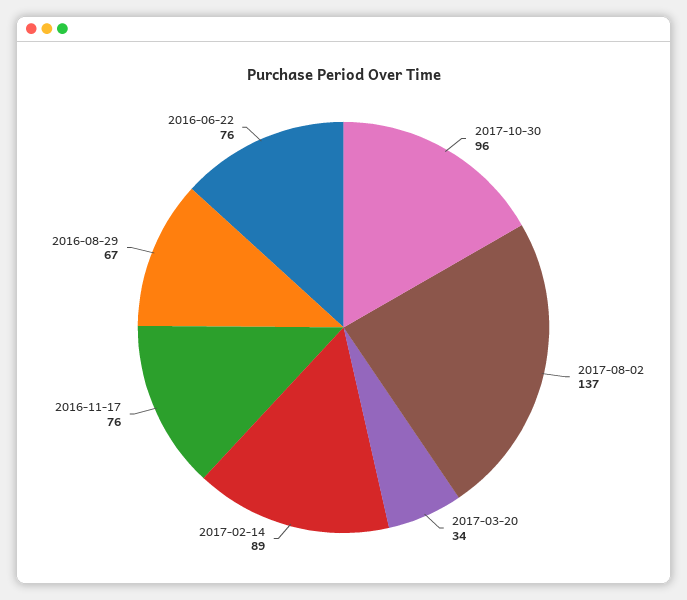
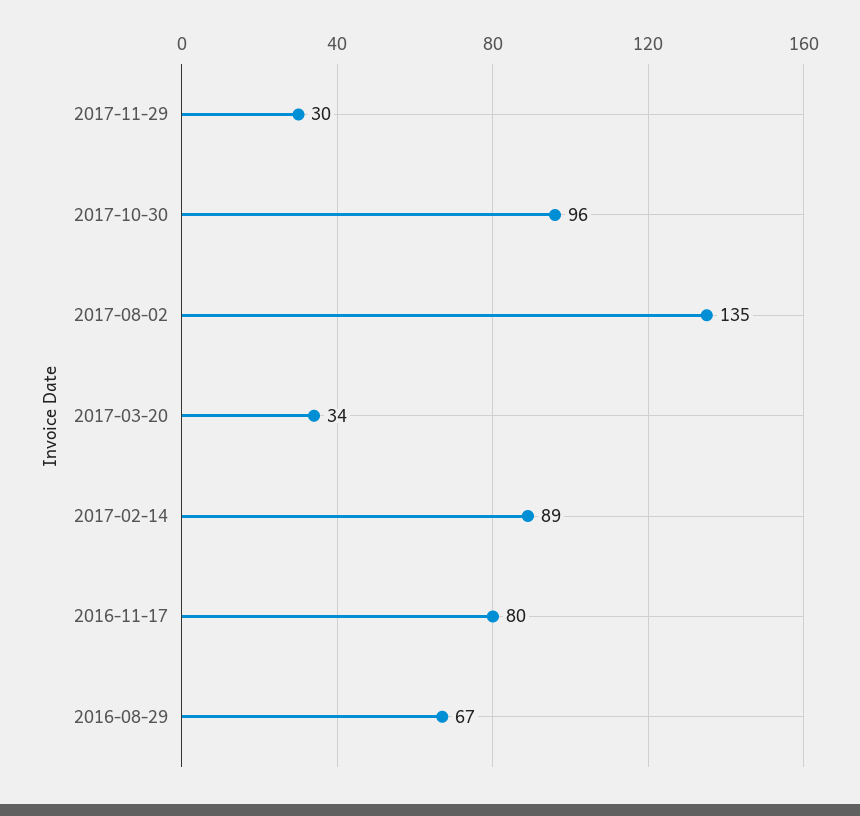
2017-08-02: 137 -> 135
2016-11-17: 76 -> 80
2016-06-22: 76 -> none
2017-11-29: none -> 30

